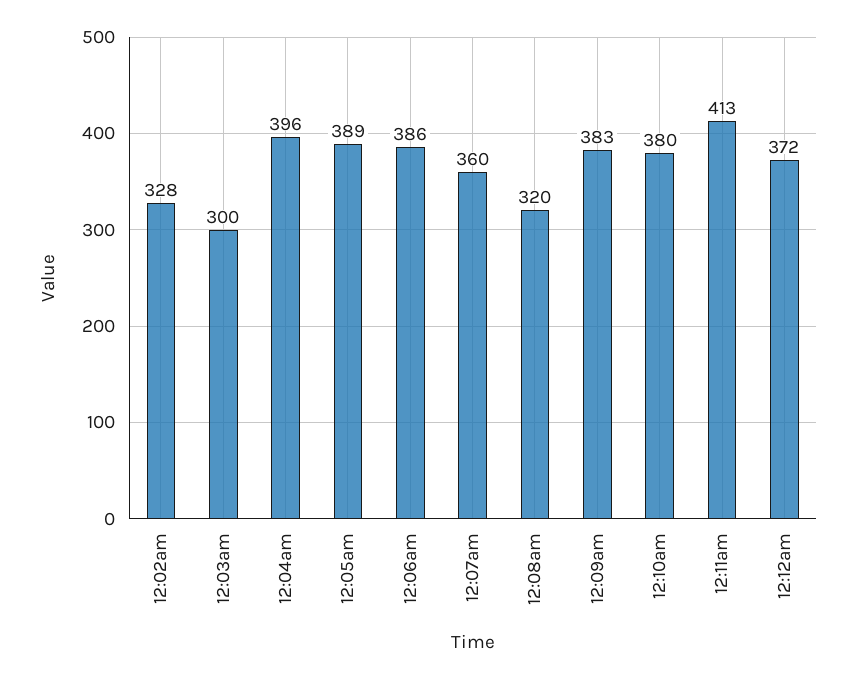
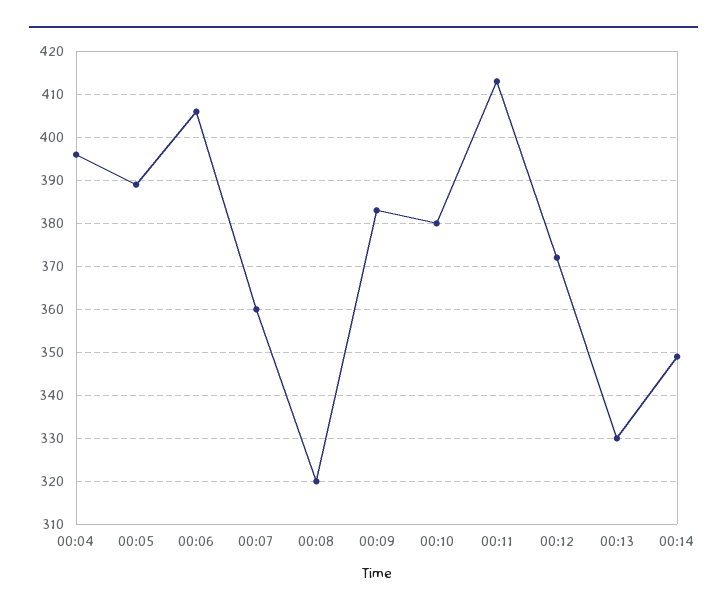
12:02am: 328 -> none
12:03am: 300 -> none
12:06am: 386 -> 405
00:13: none -> 330
00:14: none -> 350

